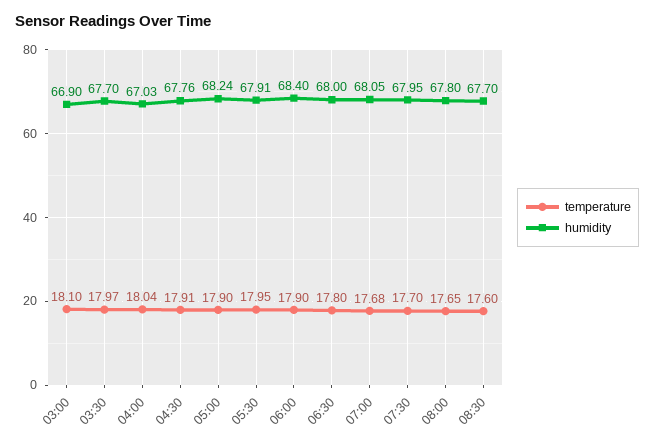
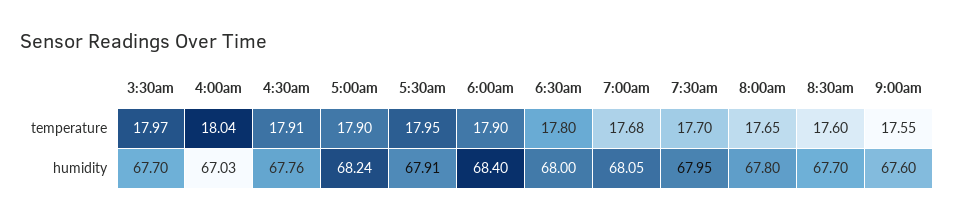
temperature, 03:00: 18.1 -> none
humidity, 03:00: 66.9 -> none
temperature, 9:00am: none -> 17.55
humidity, 9:00am: none -> 67.6

